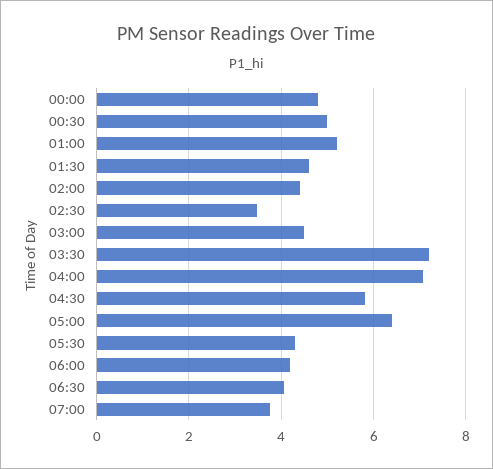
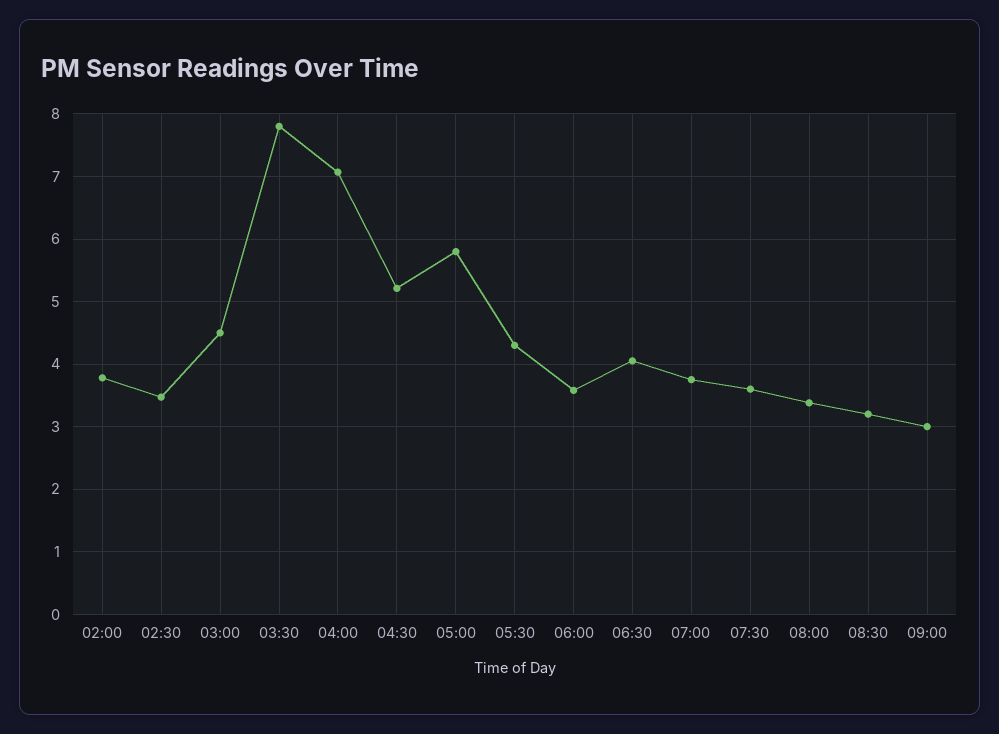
00:00: 4.8 -> none
00:30: 5 -> none
01:00: 5.2 -> none
01:30: 4.6 -> none
02:00: 4.4 -> 3.8
03:30: 7.2 -> 7.8
04:30: 5.8 -> 5.2
05:00: 6.4 -> 5.8
06:00: 4.2 -> 3.6
07:30: none -> 3.6
08:00: none -> 3.4
08:30: none -> 3.2
09:00: none -> 3

